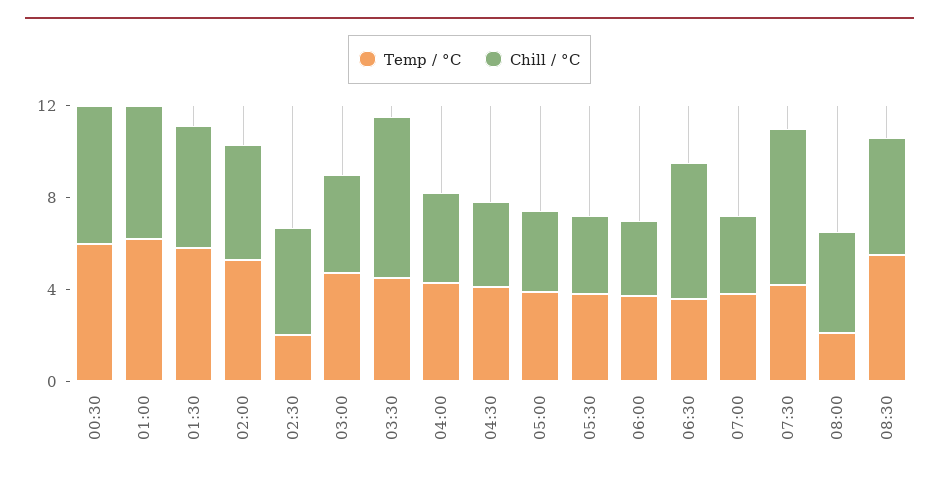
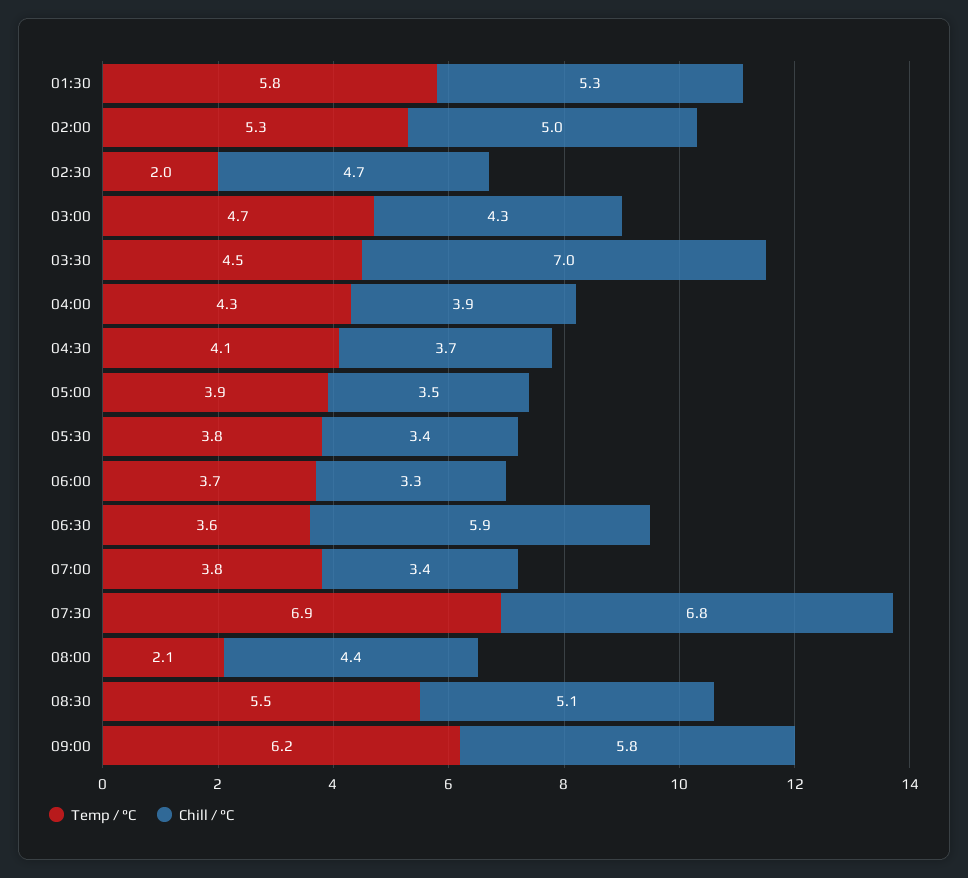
Temp / °C, 00:30: 6 -> none
Chill / °C, 00:30: 6 -> none
Temp / °C, 01:00: 6 -> none
Chill / °C, 01:00: 6 -> none
Temp / °C, 07:30: 4 -> 6.9
Temp / °C, 09:00: none -> 6.2
Chill / °C, 09:00: none -> 5.8

